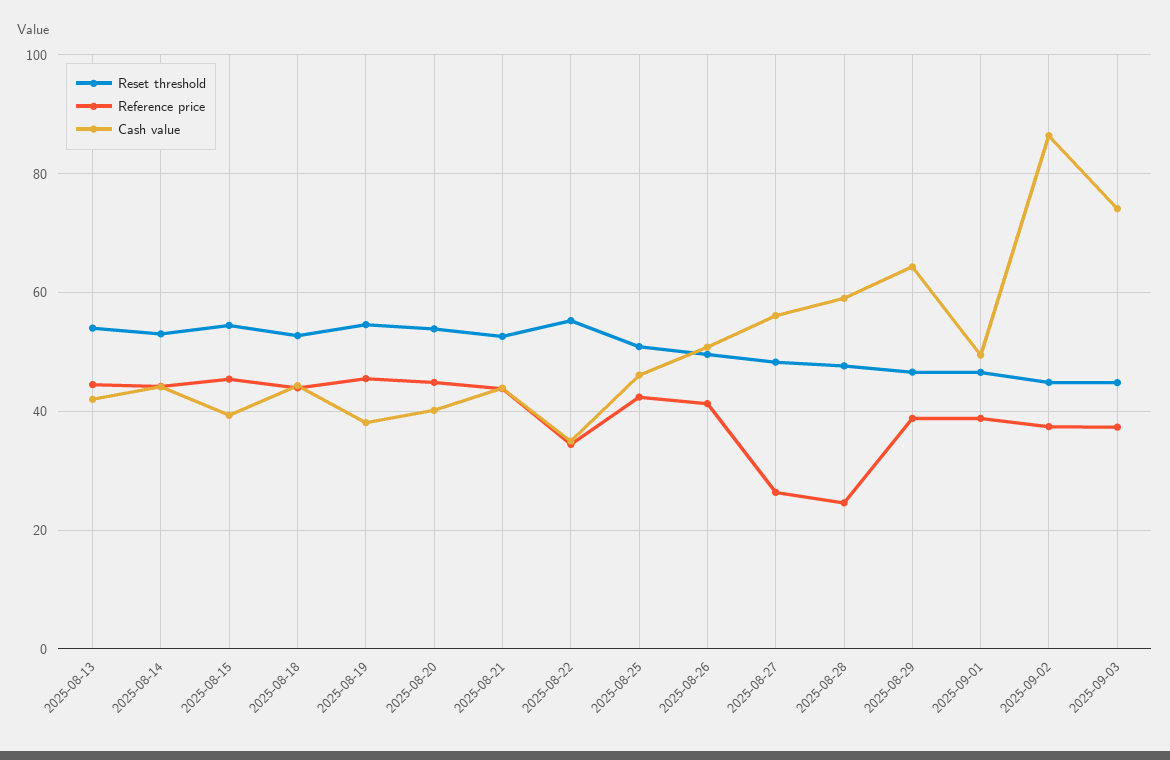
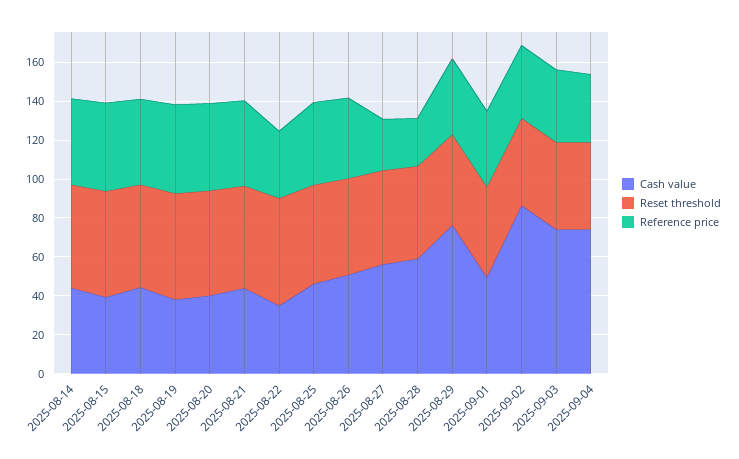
Reset threshold, 2025-08-13: 54 -> none
Reference price, 2025-08-13: 44 -> none
Cash value, 2025-08-13: 42 -> none
Cash value, 2025-08-29: 64 -> 75
Cash value, 2025-09-04: none -> 75
Reset threshold, 2025-09-04: none -> 45
Reference price, 2025-09-04: none -> 35

